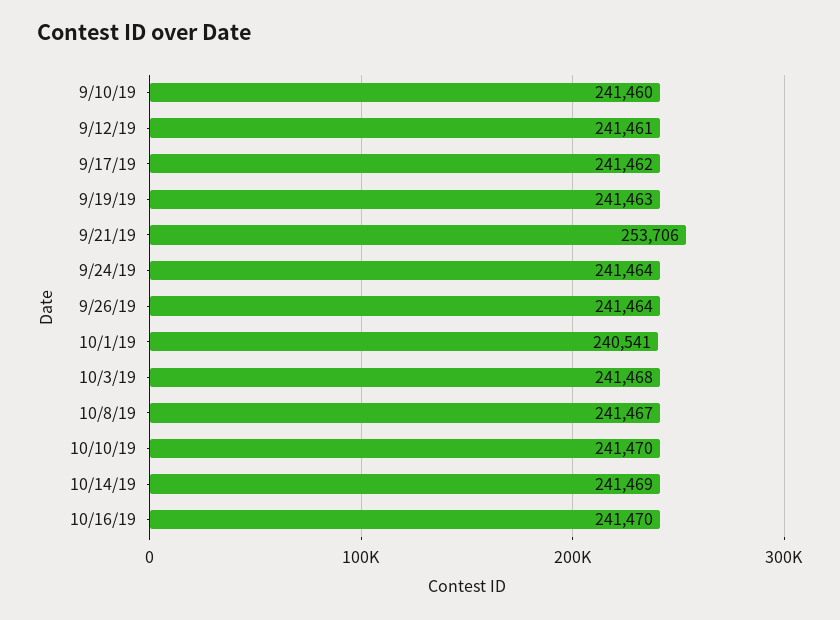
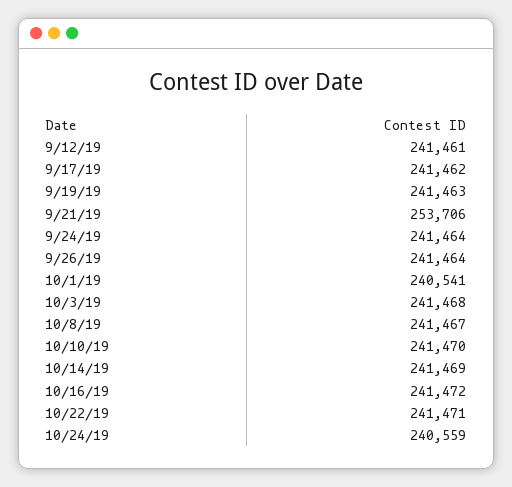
9/10/19: 241460 -> none
10/16/19: 241470 -> 241472
10/22/19: none -> 241471
10/24/19: none -> 240559

